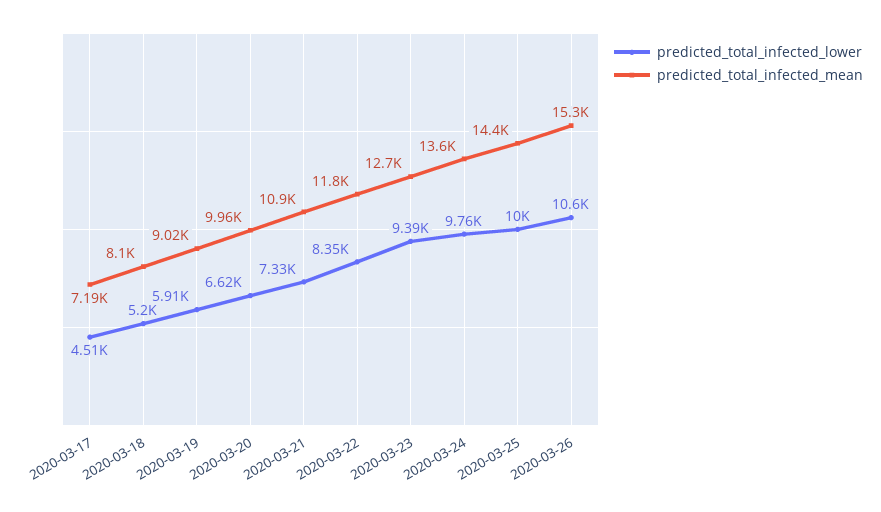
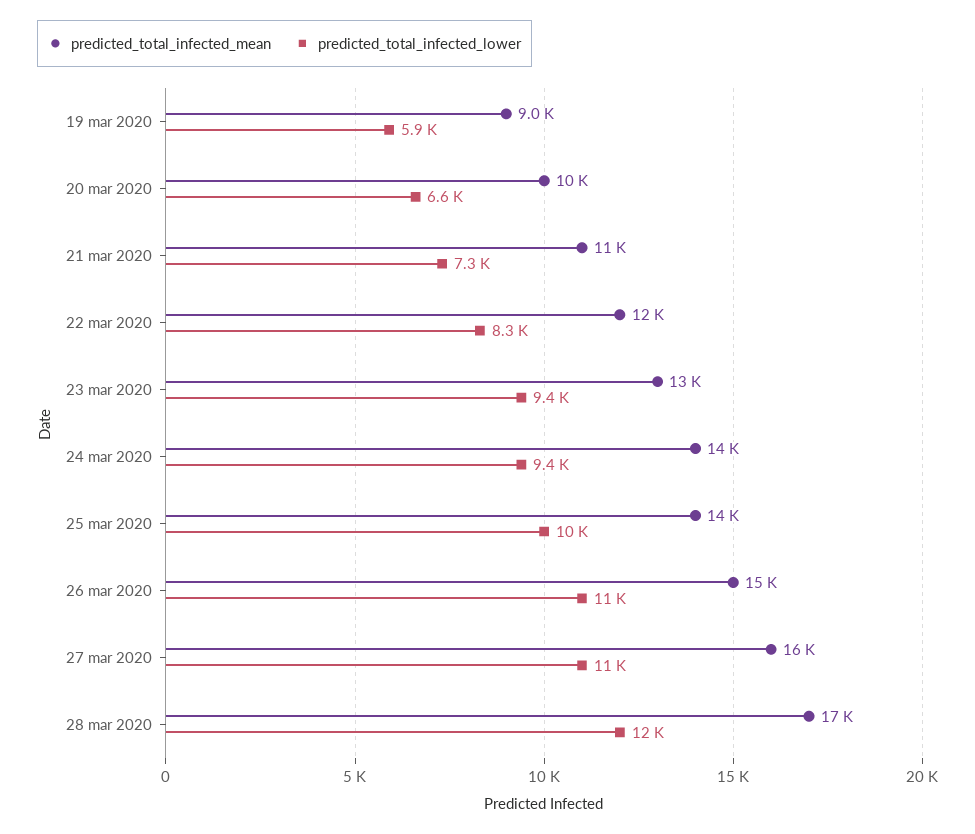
predicted_total_infected_lower, 2020-03-17: 4510 -> none
predicted_total_infected_mean, 2020-03-17: 7190 -> none
predicted_total_infected_lower, 2020-03-18: 5200 -> none
predicted_total_infected_mean, 2020-03-18: 8100 -> none
predicted_total_infected_lower, 2020-03-24: 9760 -> 9400
predicted_total_infected_mean, 27 mar 2020: none -> 16000
predicted_total_infected_lower, 27 mar 2020: none -> 11000
predicted_total_infected_mean, 28 mar 2020: none -> 17000
predicted_total_infected_lower, 28 mar 2020: none -> 12000

